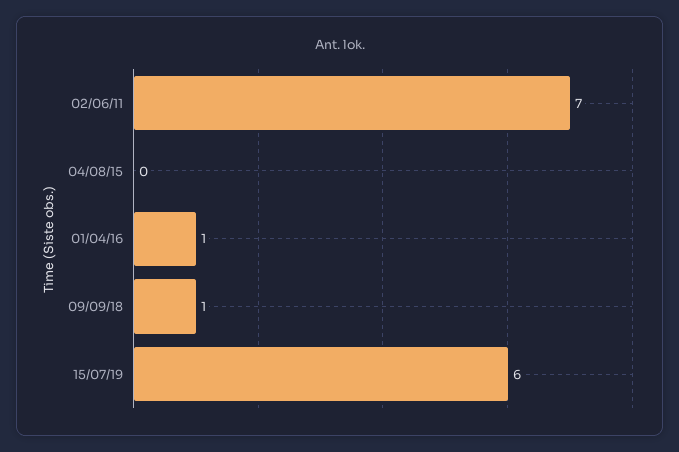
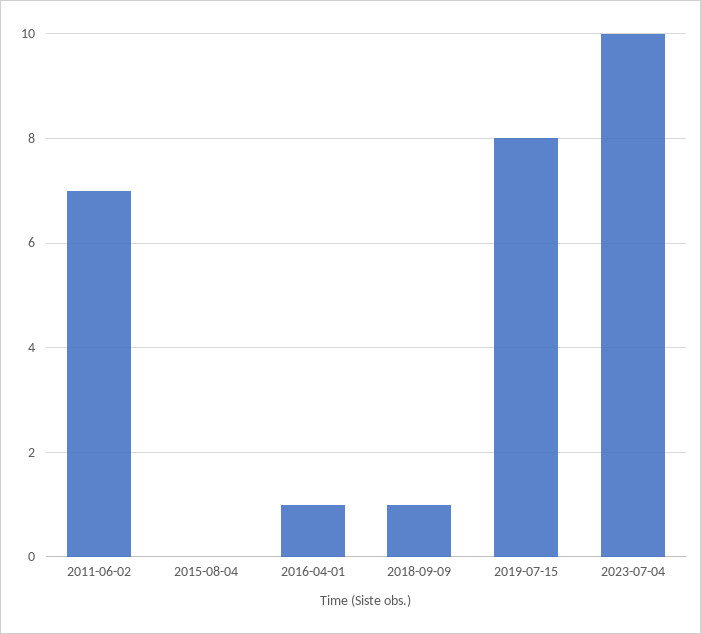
15/07/19: 6 -> 8
2023-07-04: none -> 10

